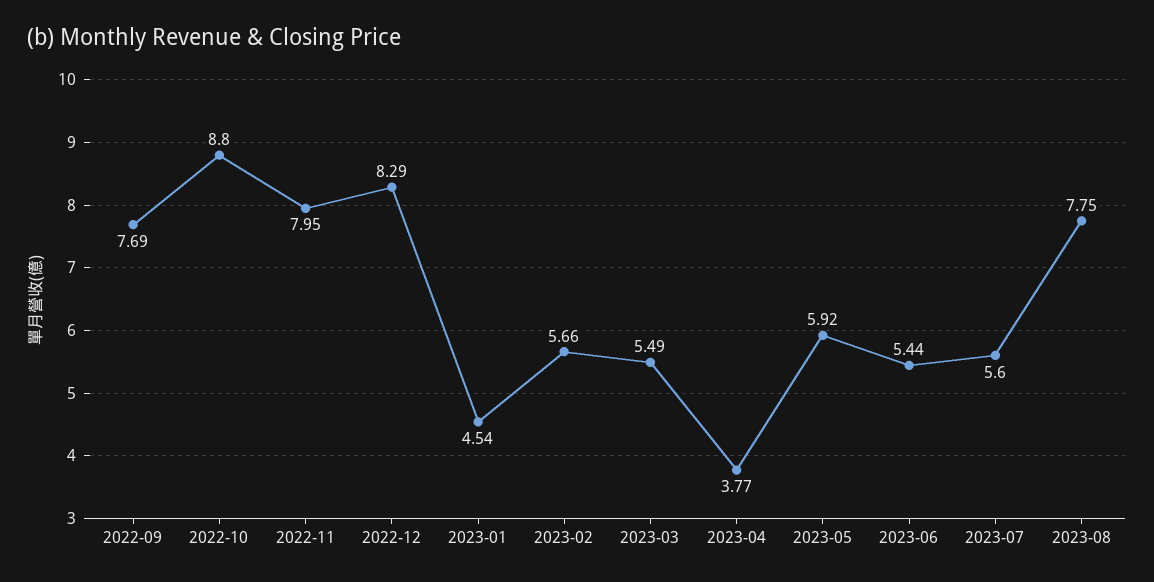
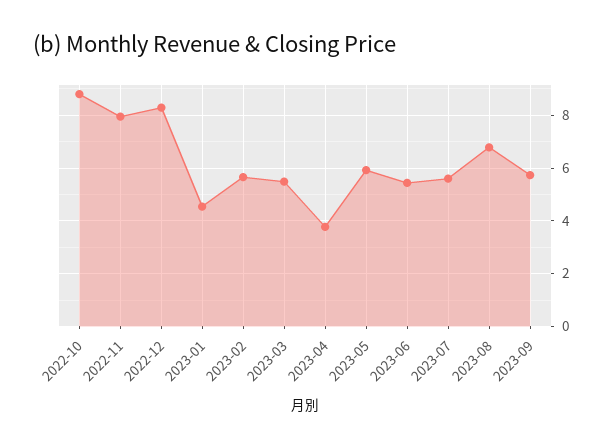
2022-09: 7.69 -> none
2023-08: 7.75 -> 6.75
2023-09: none -> 5.75

